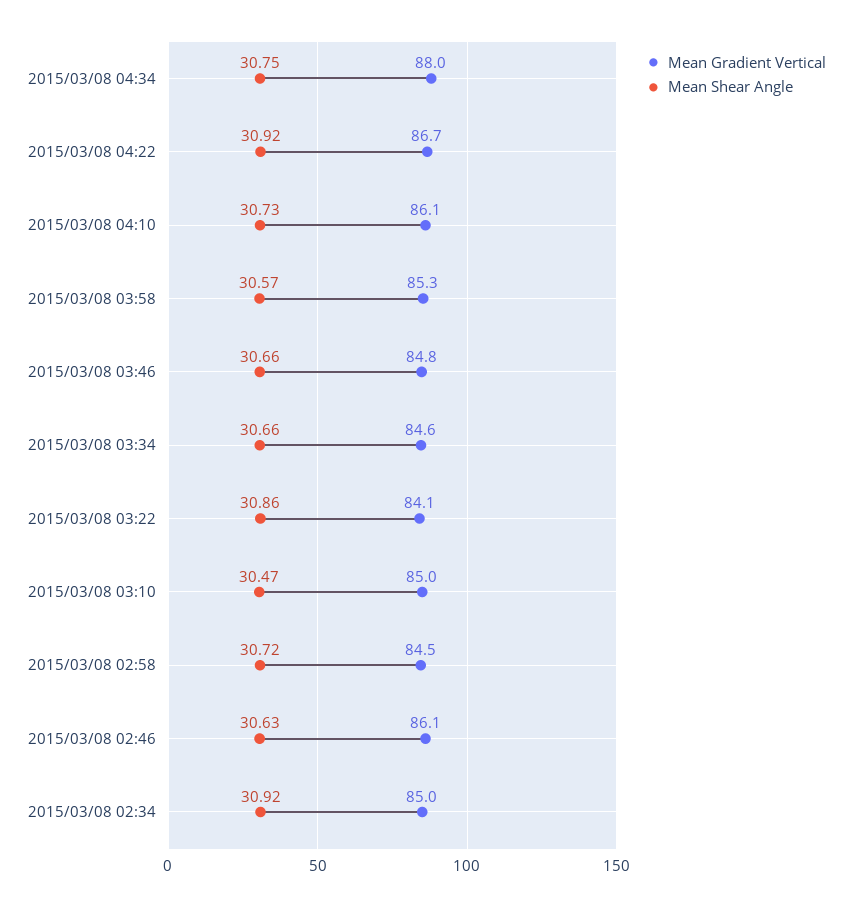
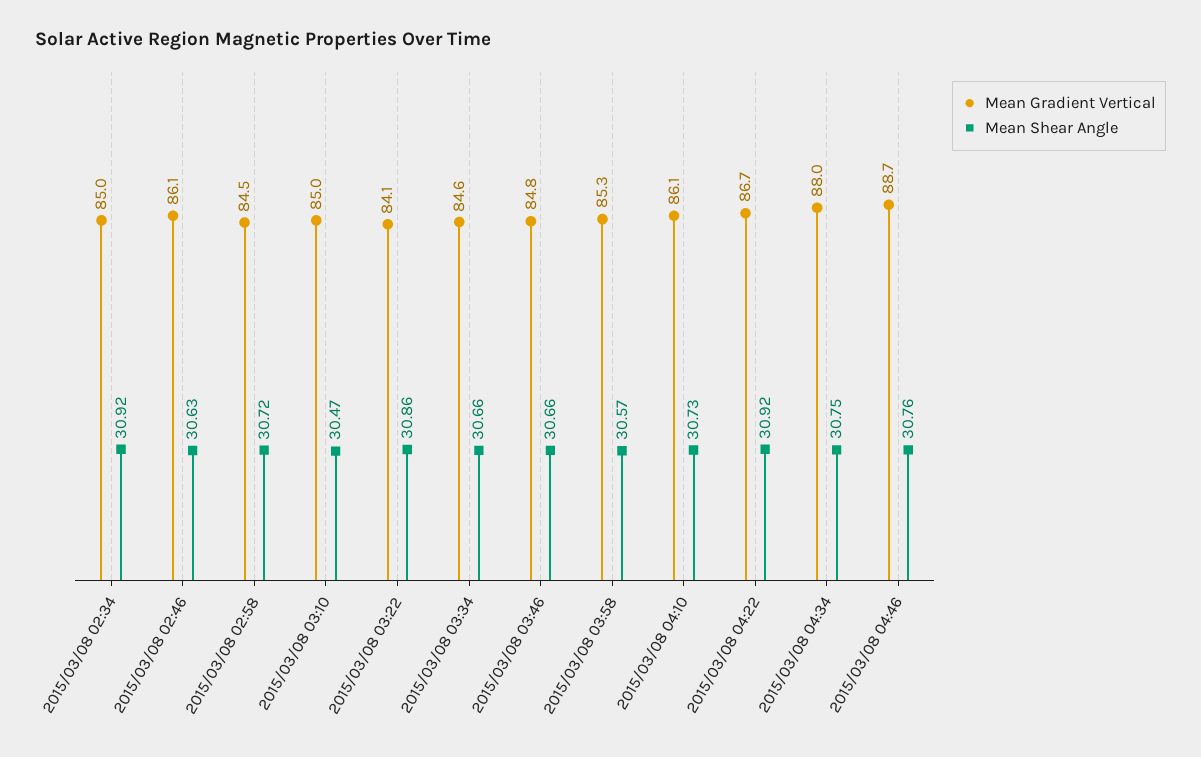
Mean Gradient Vertical, 2015/03/08 04:46: none -> 88.7
Mean Shear Angle, 2015/03/08 04:46: none -> 30.76

